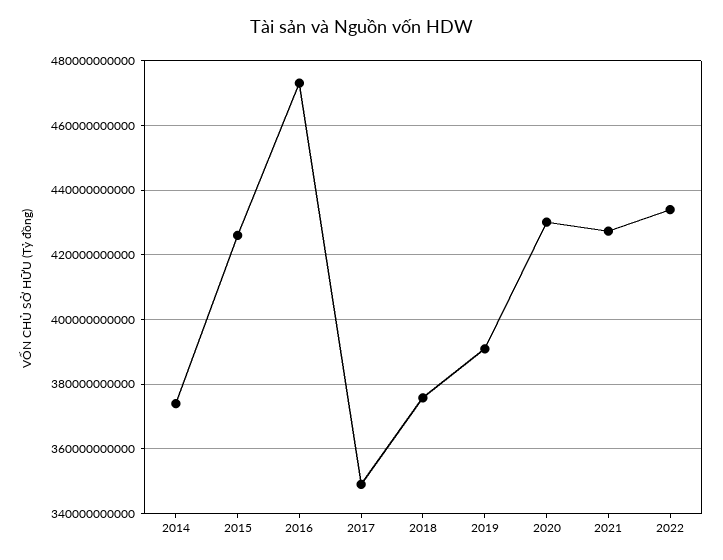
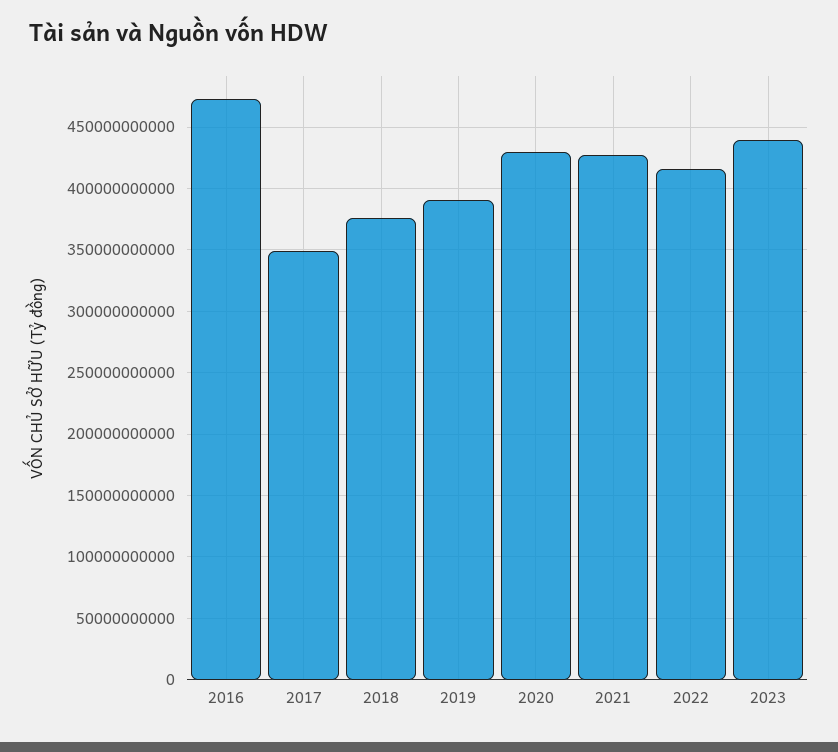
2014: 374000000000 -> none
2015: 426000000000 -> none
2022: 434000000000 -> 415000000000
2023: none -> 440000000000

